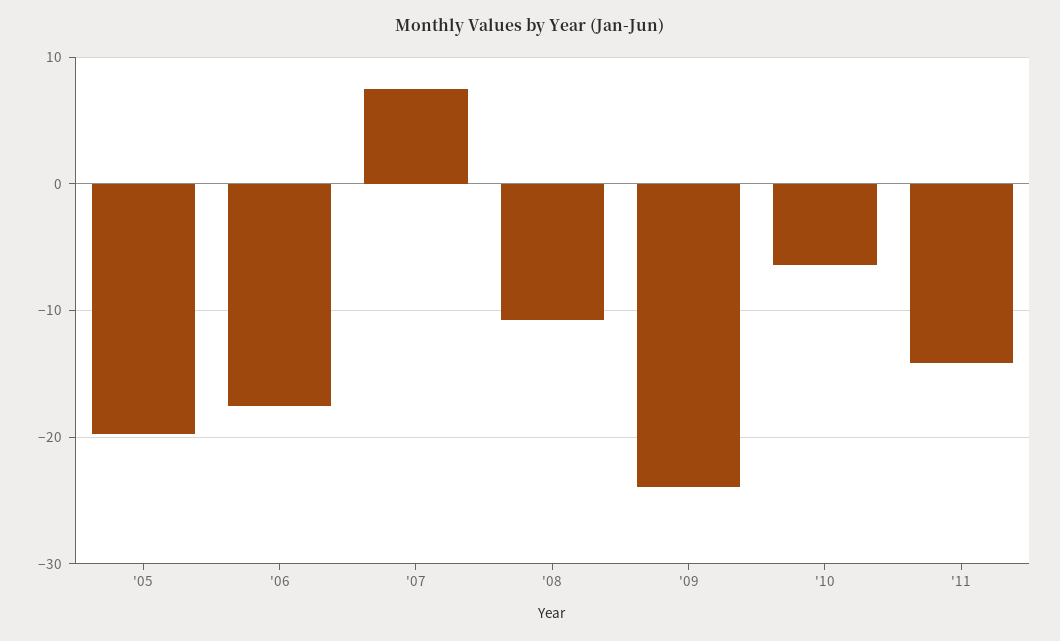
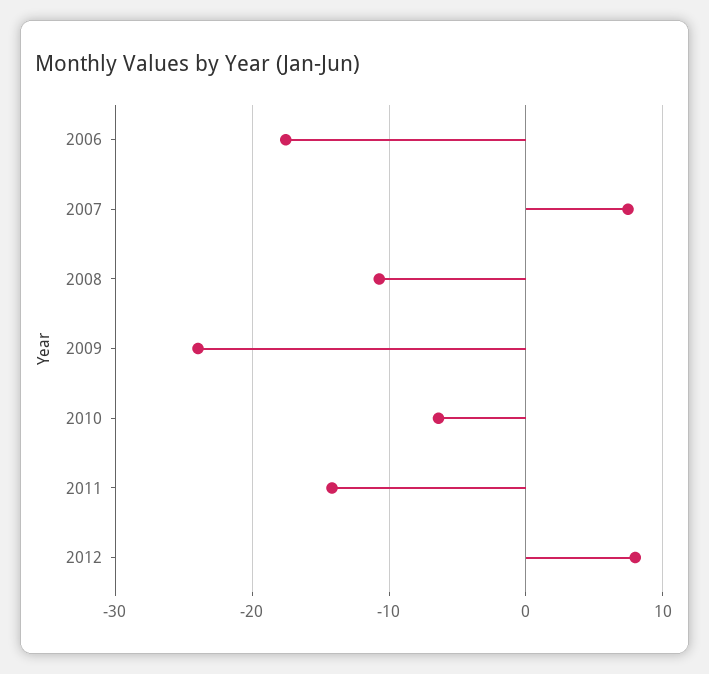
'05: -20 -> none
2012: none -> 8

